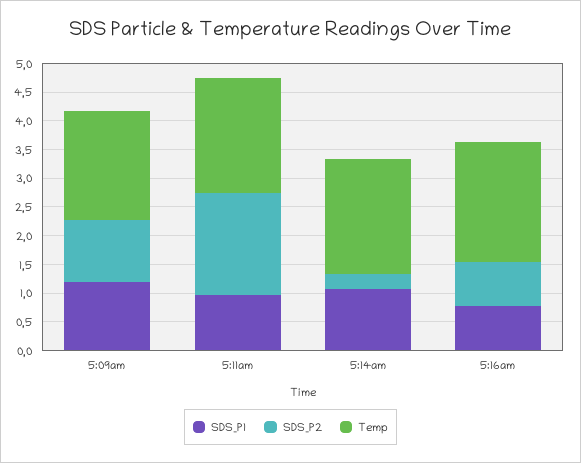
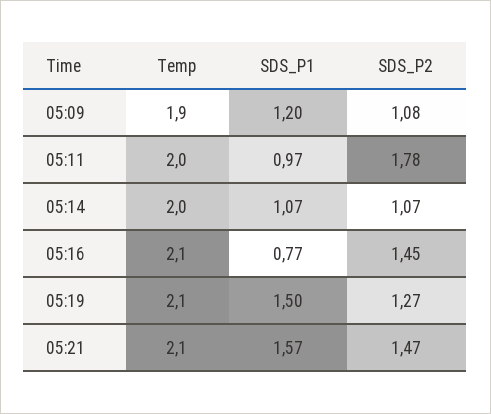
SDS_P2, 5:14am: 0.25 -> 1.07
SDS_P2, 5:16am: 0.75 -> 1.45
Temp, 05:19: none -> 2.1
SDS_P1, 05:19: none -> 1.5
SDS_P2, 05:19: none -> 1.27
Temp, 05:21: none -> 2.1
SDS_P1, 05:21: none -> 1.57
SDS_P2, 05:21: none -> 1.47

